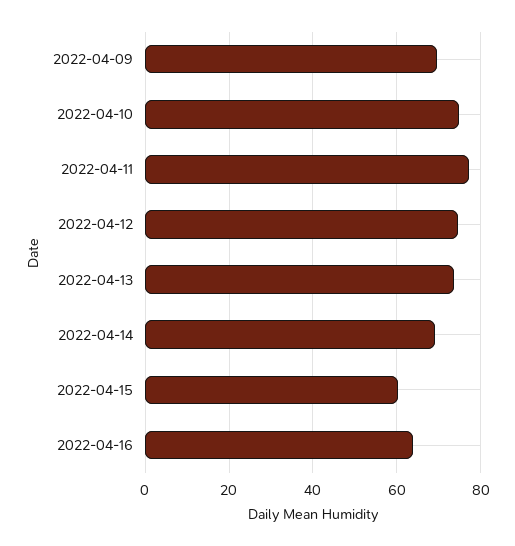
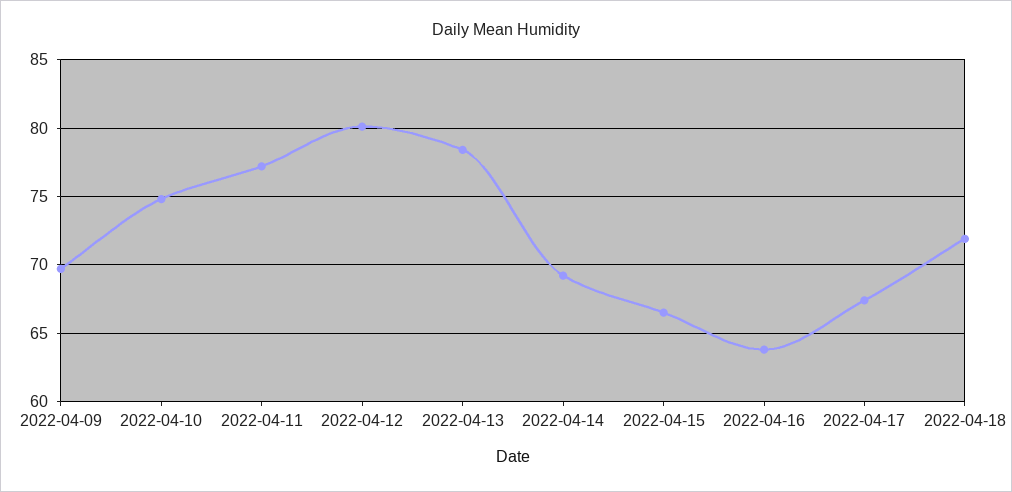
2022-04-12: 74 -> 80
2022-04-13: 74 -> 78.5
2022-04-15: 60 -> 66.5
2022-04-17: none -> 67.5
2022-04-18: none -> 72

